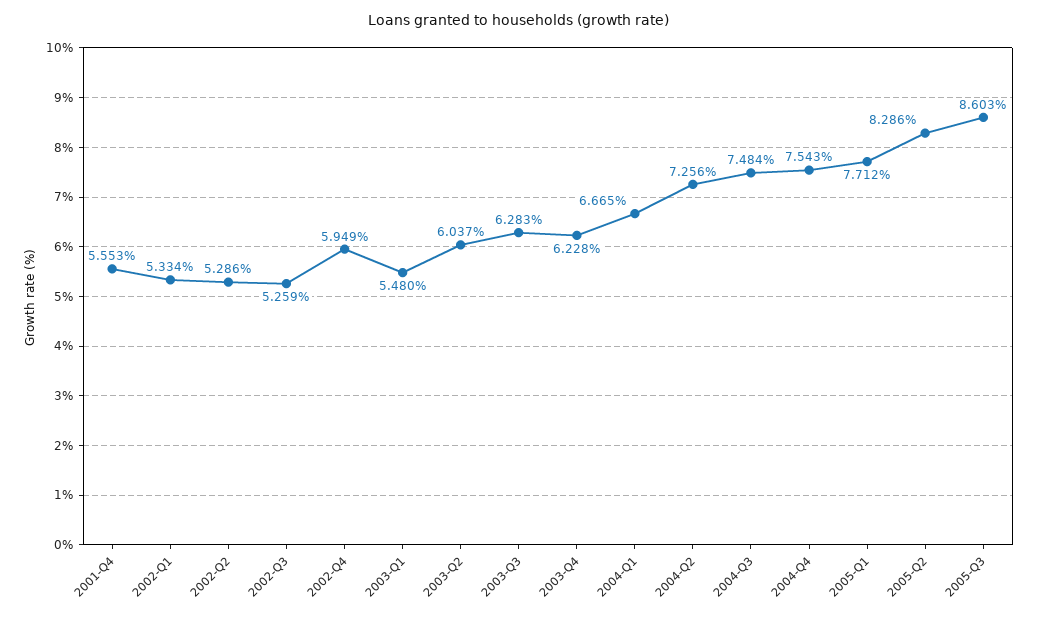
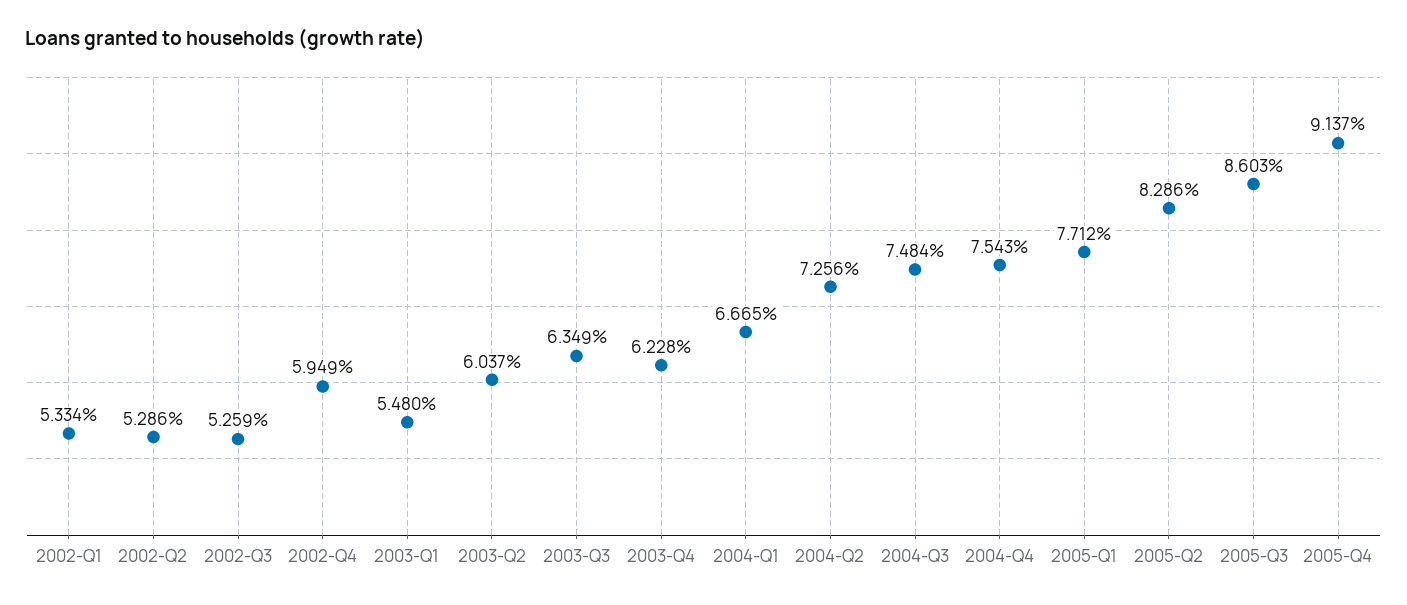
2001-Q4: 5.553 -> none
2003-Q3: 6.283 -> 6.349
2005-Q4: none -> 9.137

